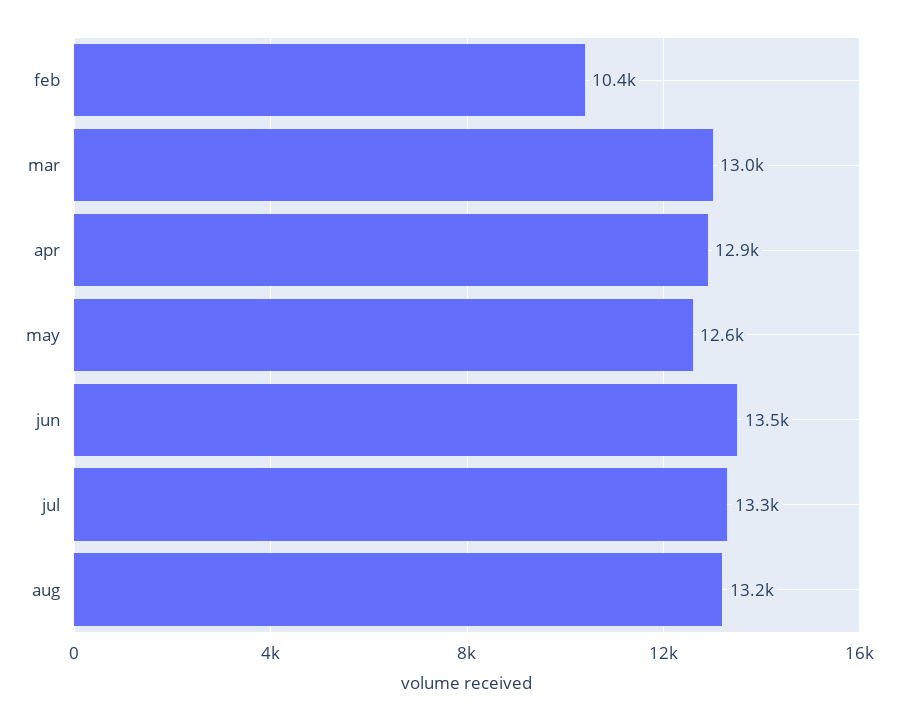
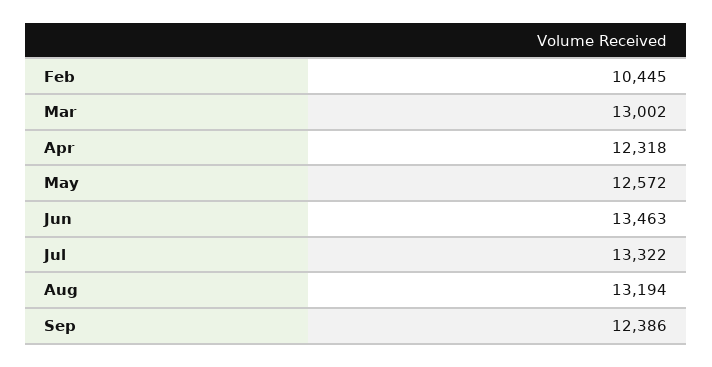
apr: 12900 -> 12318
Sep: none -> 12386

